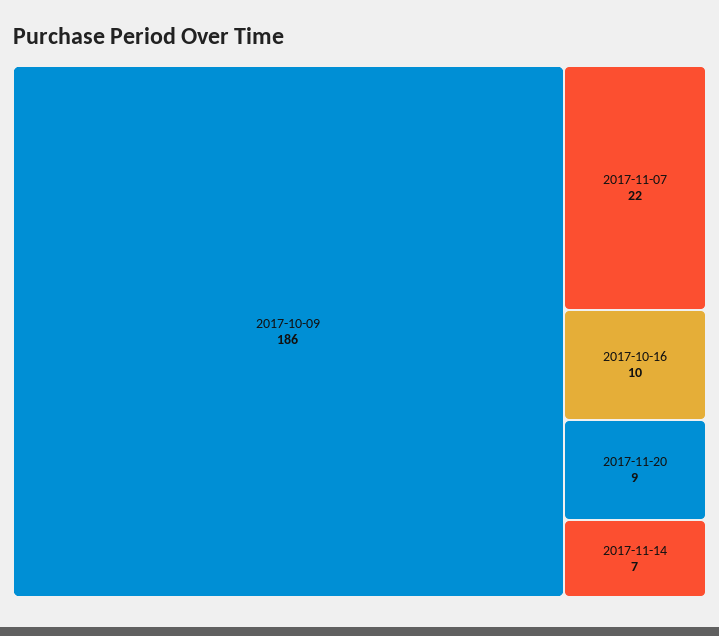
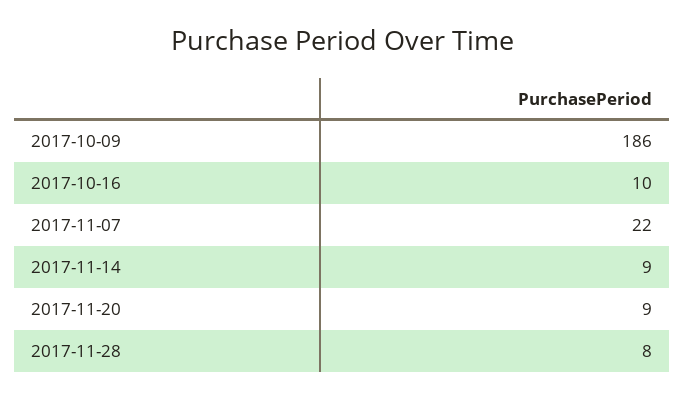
2017-11-14: 7 -> 9
2017-11-28: none -> 8

